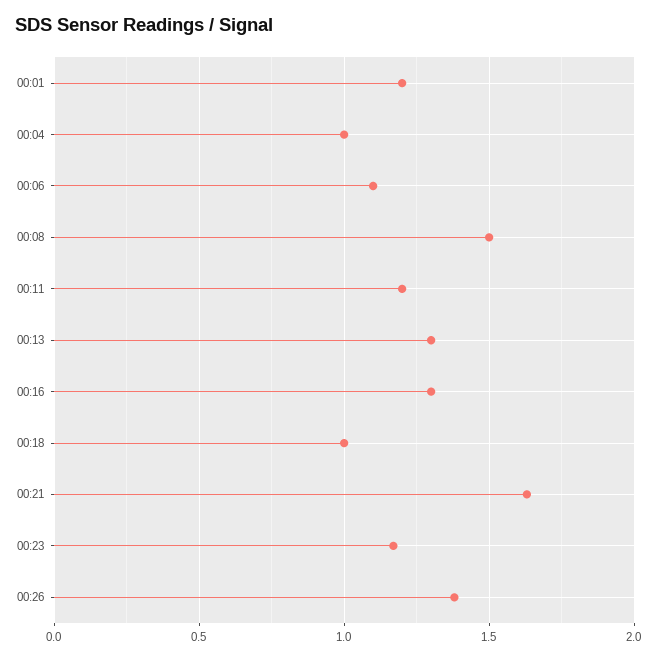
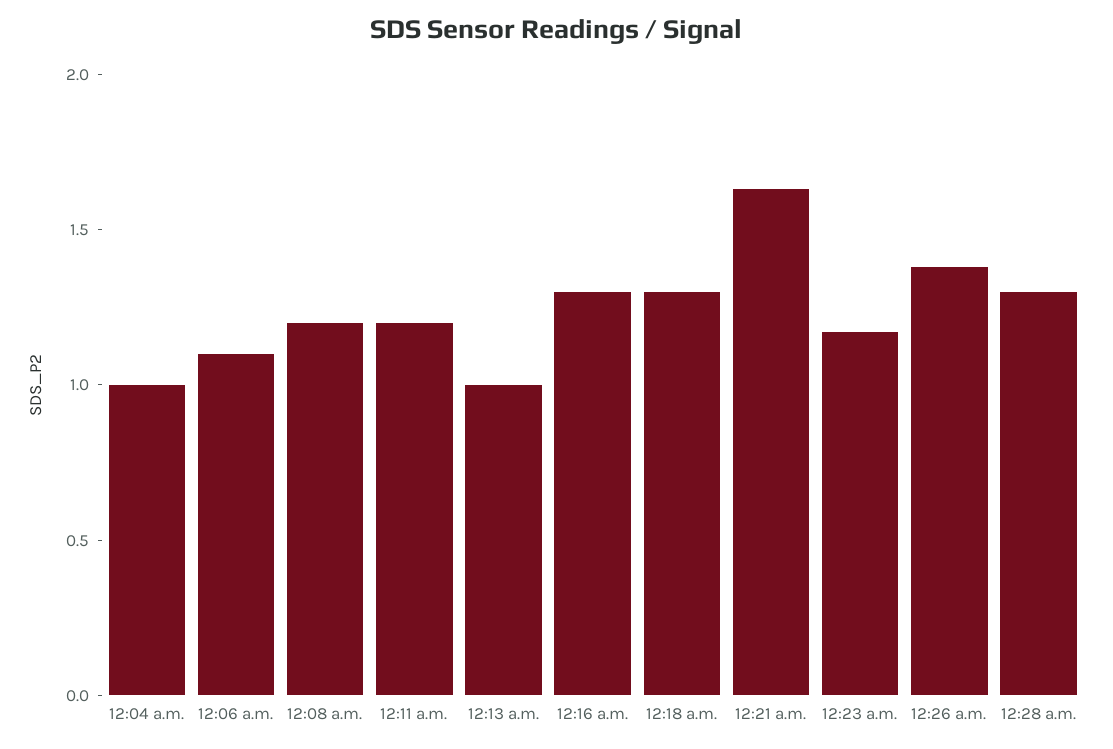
00:01: 1.2 -> none
00:08: 1.5 -> 1.2
00:13: 1.3 -> 1
00:18: 1 -> 1.3
12:28 a.m.: none -> 1.3

